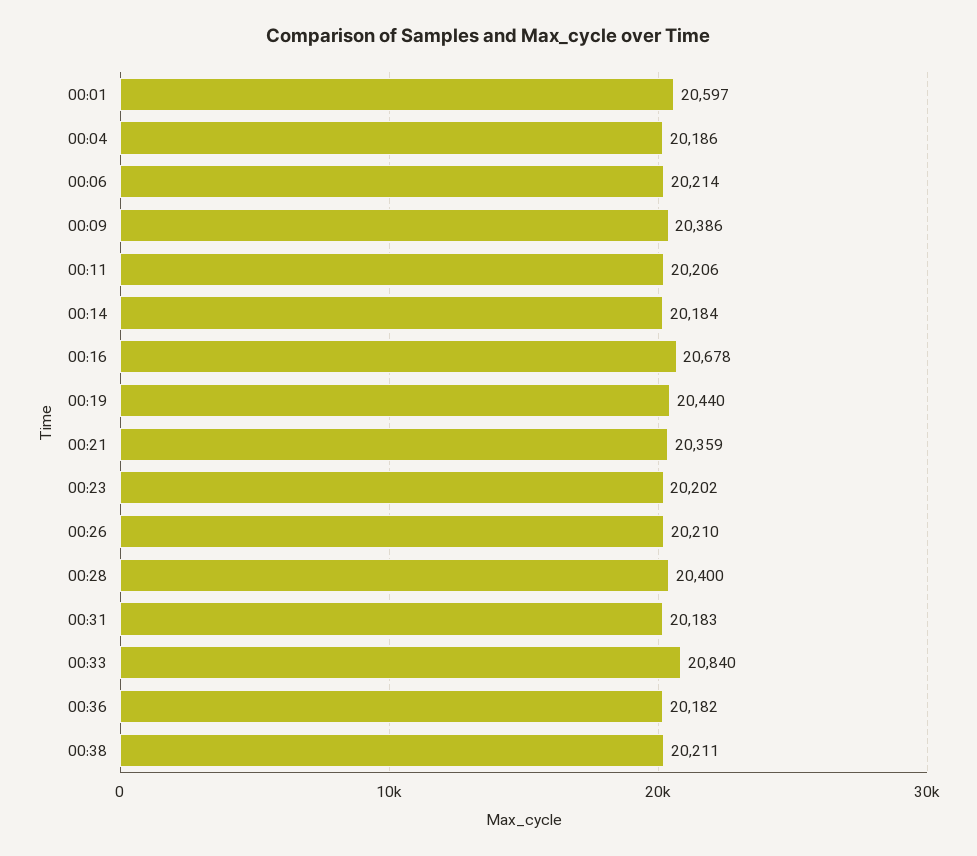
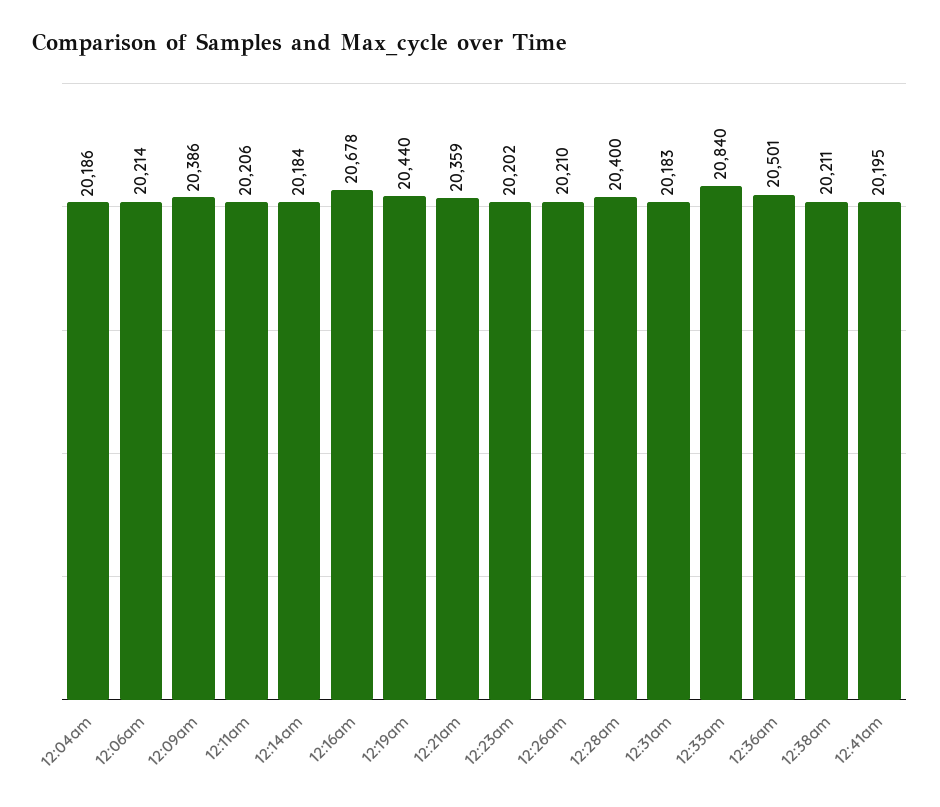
00:01: 20597 -> none
00:36: 20182 -> 20501
12:41am: none -> 20195

